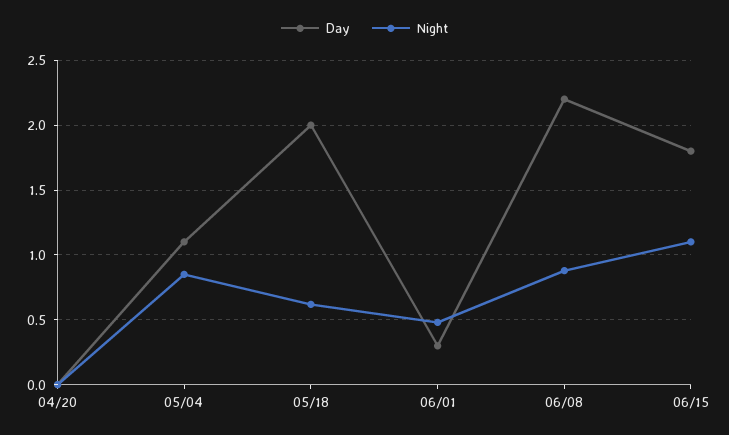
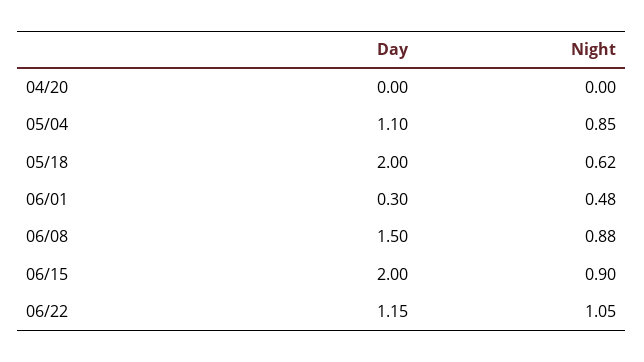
Day, 06/08: 2.2 -> 1.5
Day, 06/15: 1.8 -> 2
Night, 06/15: 1.1 -> 0.9
Day, 06/22: none -> 1.15
Night, 06/22: none -> 1.05

